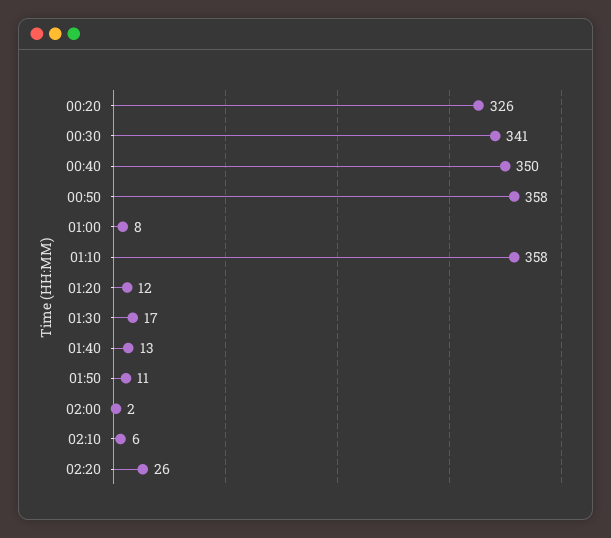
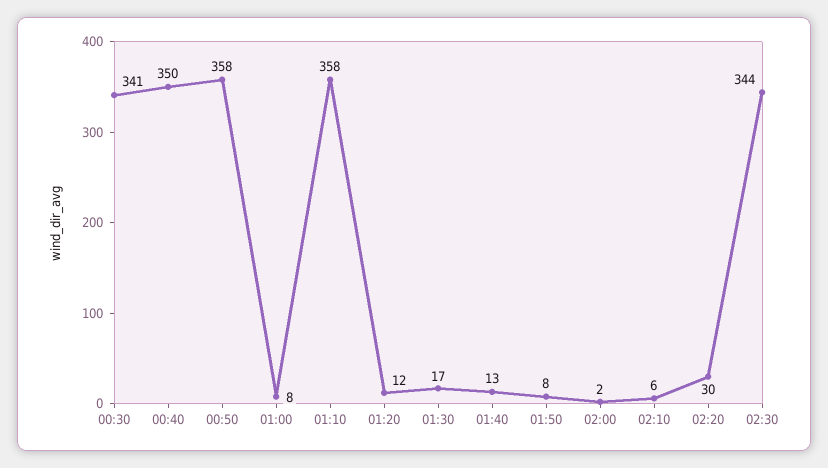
00:20: 326 -> none
01:50: 11 -> 8
02:20: 26 -> 30
02:30: none -> 344

